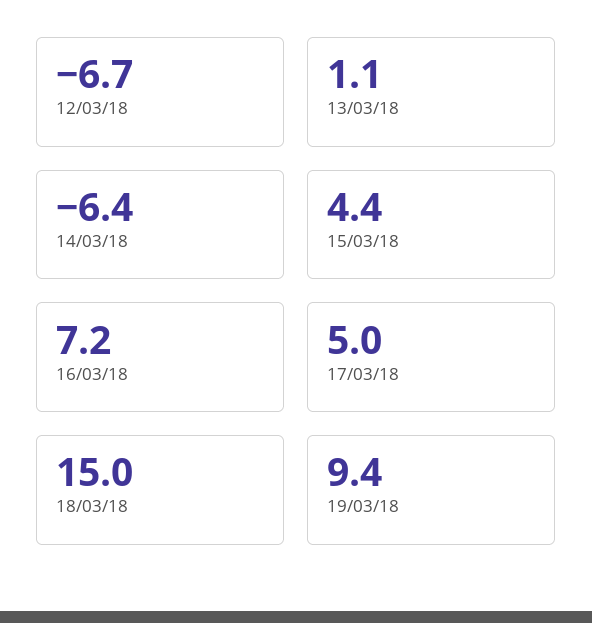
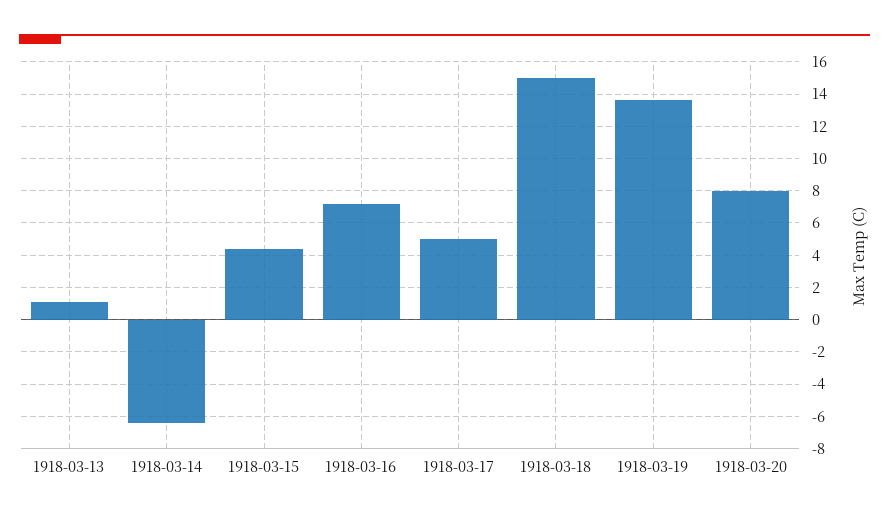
12/03/18: -6.7 -> none
19/03/18: 9.4 -> 13.5
1918-03-20: none -> 8

